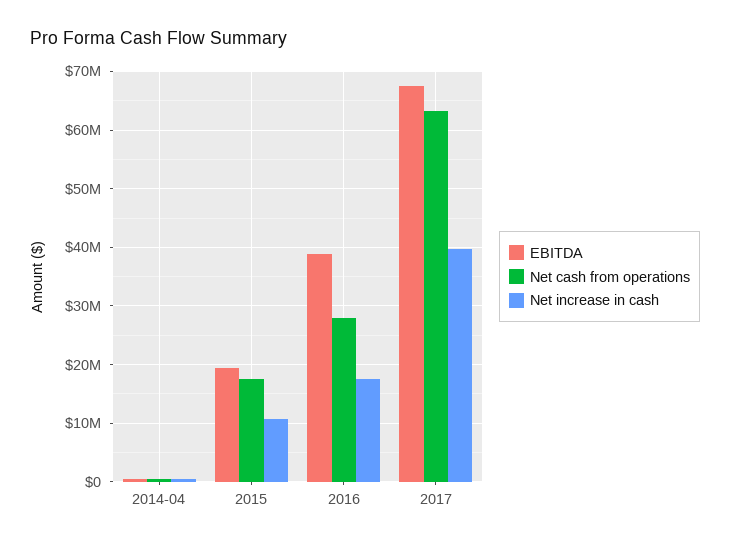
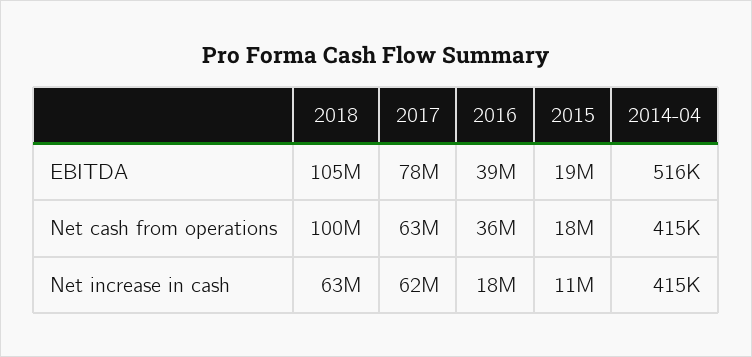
Net cash from operations, 2016: 28000000 -> 36000000
EBITDA, 2017: 68000000 -> 78000000
Net increase in cash, 2017: 40000000 -> 62000000
EBITDA, 2018: none -> 105000000
Net cash from operations, 2018: none -> 100000000
Net increase in cash, 2018: none -> 63000000

